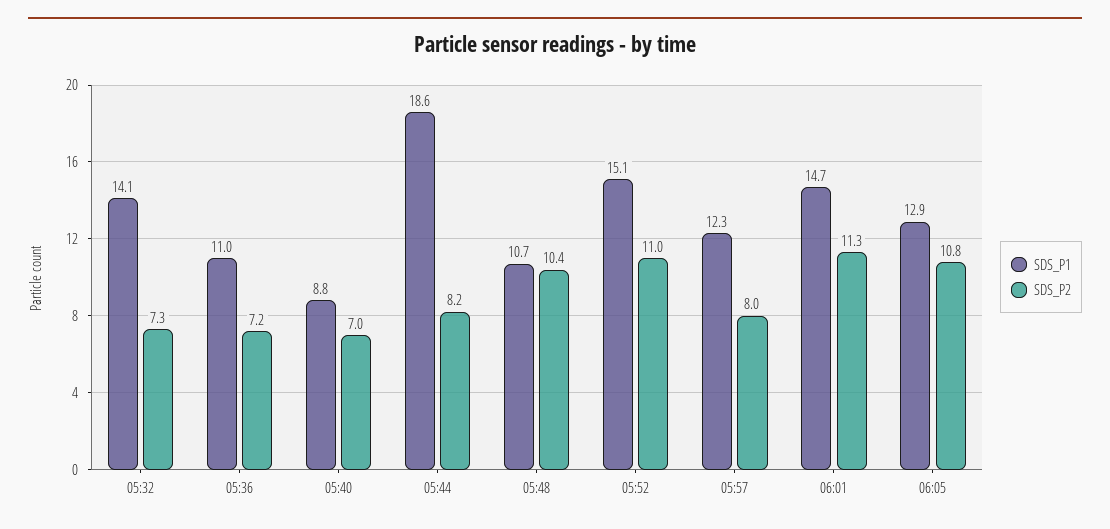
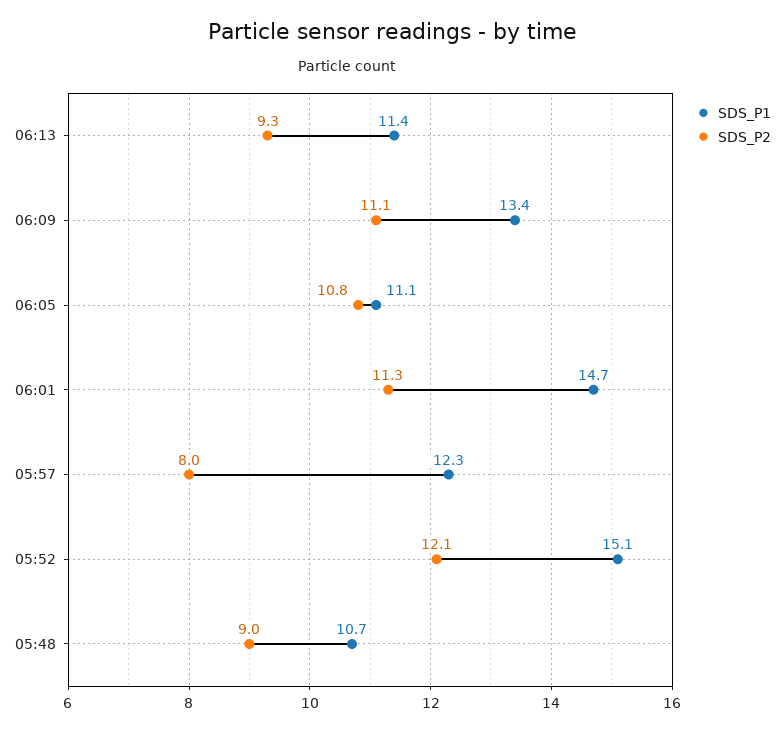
SDS_P1, 05:32: 14.1 -> none
SDS_P2, 05:32: 7.3 -> none
SDS_P1, 05:36: 11 -> none
SDS_P2, 05:36: 7.2 -> none
SDS_P1, 05:40: 8.8 -> none
SDS_P2, 05:40: 7 -> none
SDS_P1, 05:44: 18.6 -> none
SDS_P2, 05:44: 8.2 -> none
SDS_P2, 05:48: 10.4 -> 9
SDS_P2, 05:52: 11 -> 12.1
SDS_P1, 06:05: 12.9 -> 11.1
SDS_P1, 06:13: none -> 11.4
SDS_P2, 06:13: none -> 9.3
SDS_P1, 06:09: none -> 13.4
SDS_P2, 06:09: none -> 11.1

